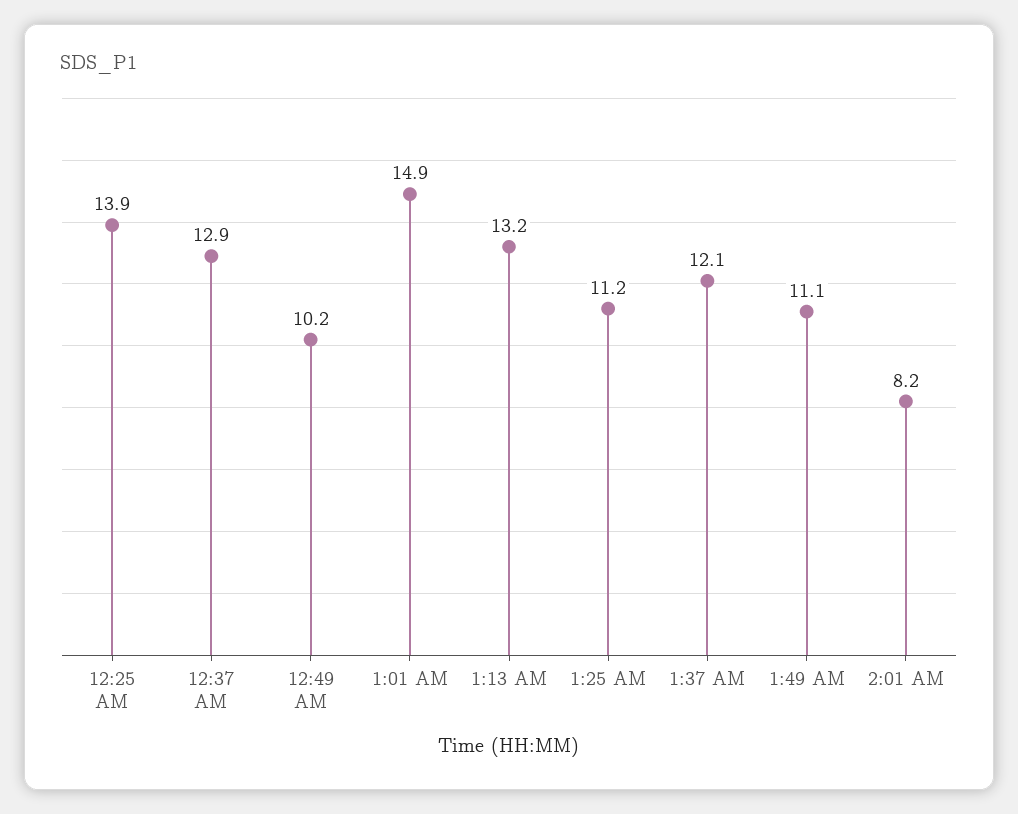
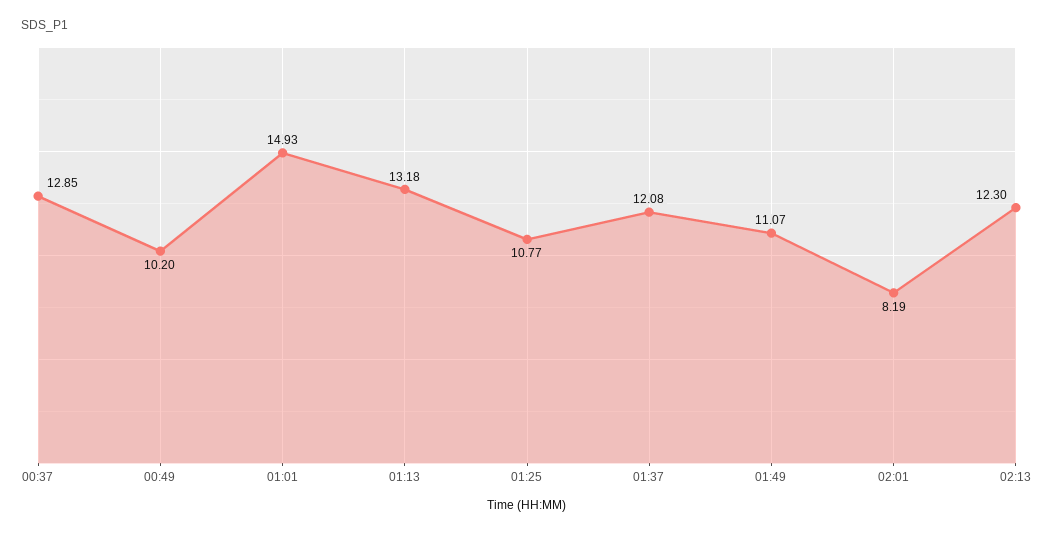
12:25 AM: 13.9 -> none
1:25 AM: 11.2 -> 10.77
02:13: none -> 12.3

